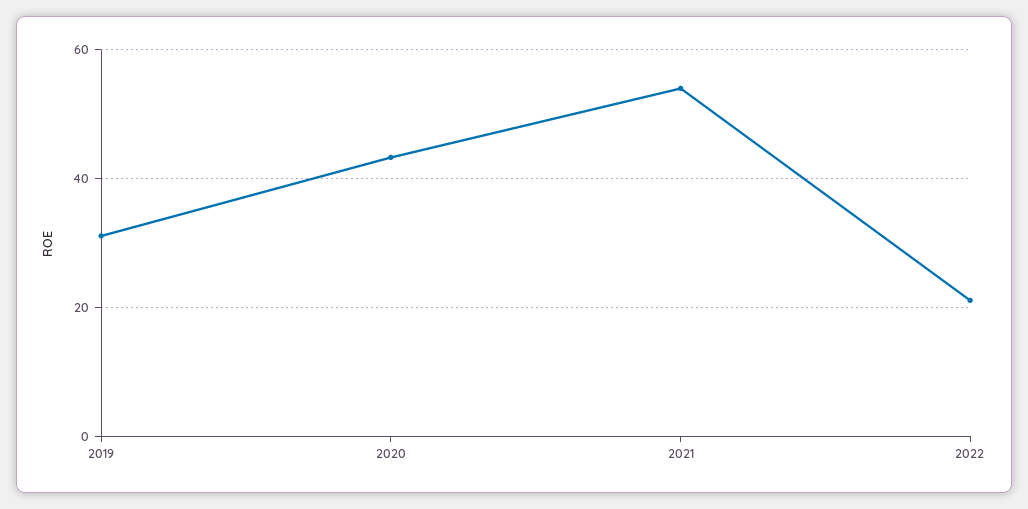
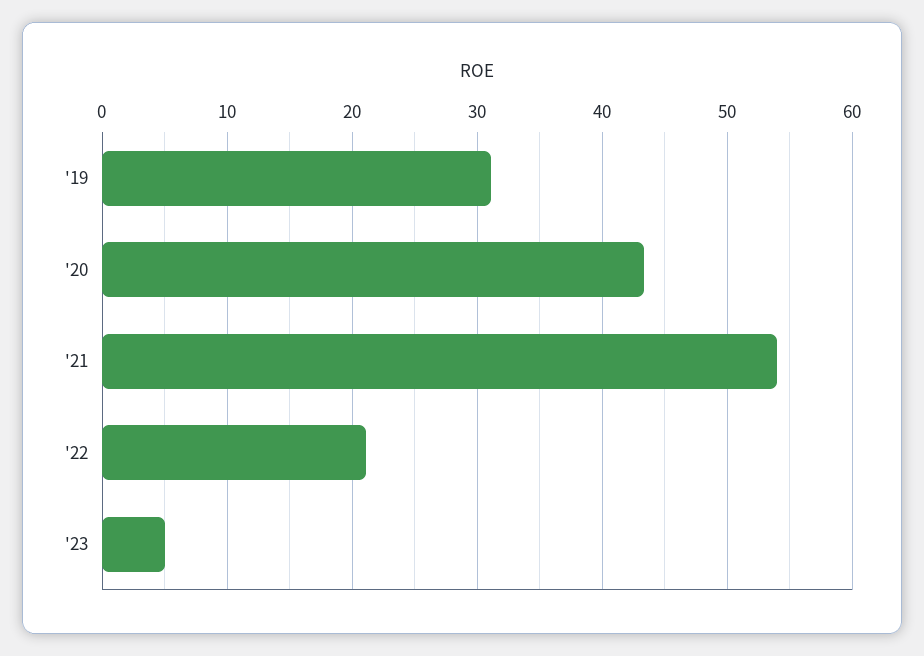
'23: none -> 5

